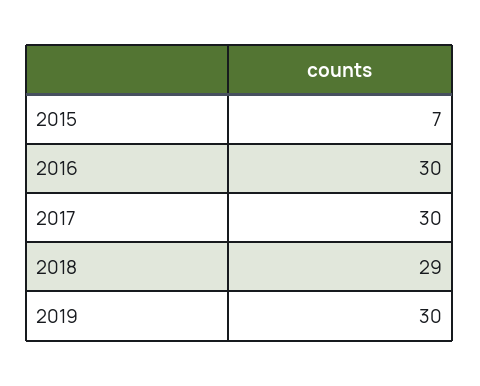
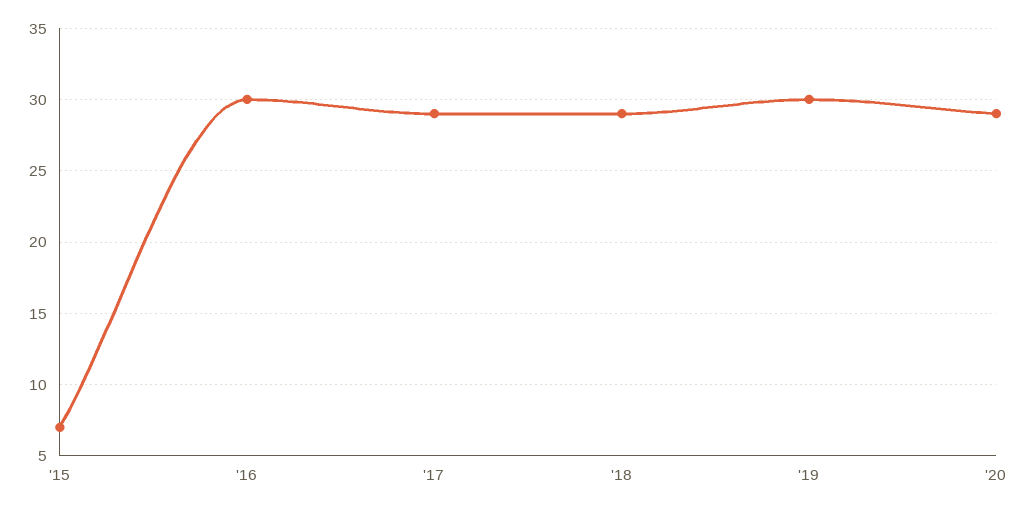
2017: 30 -> 29
'20: none -> 29

